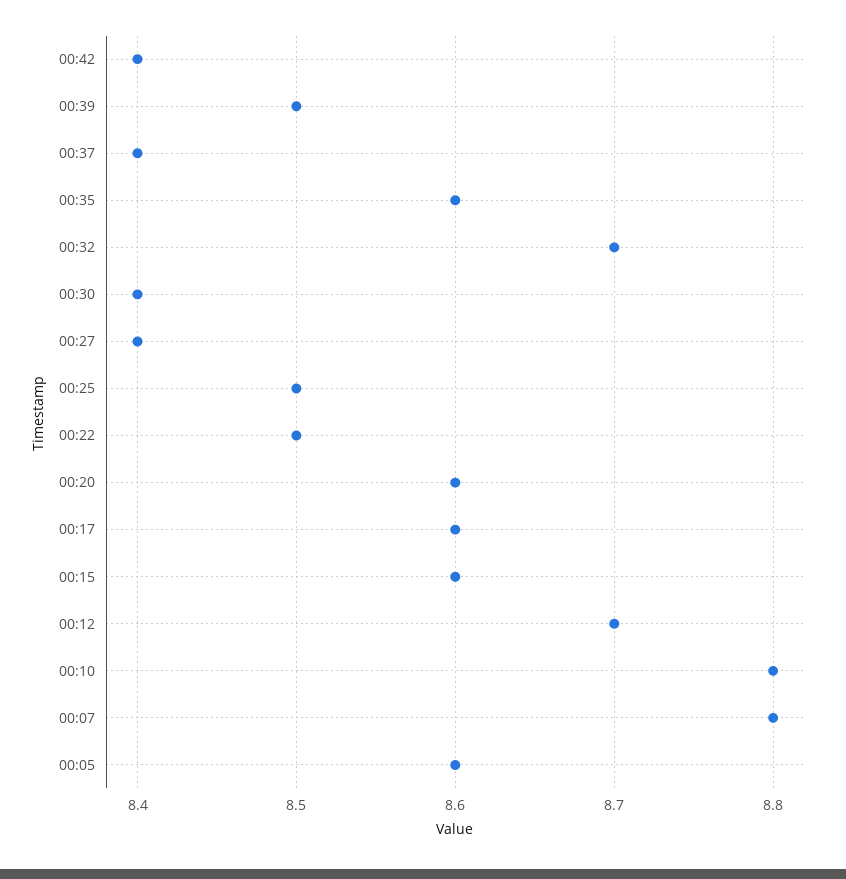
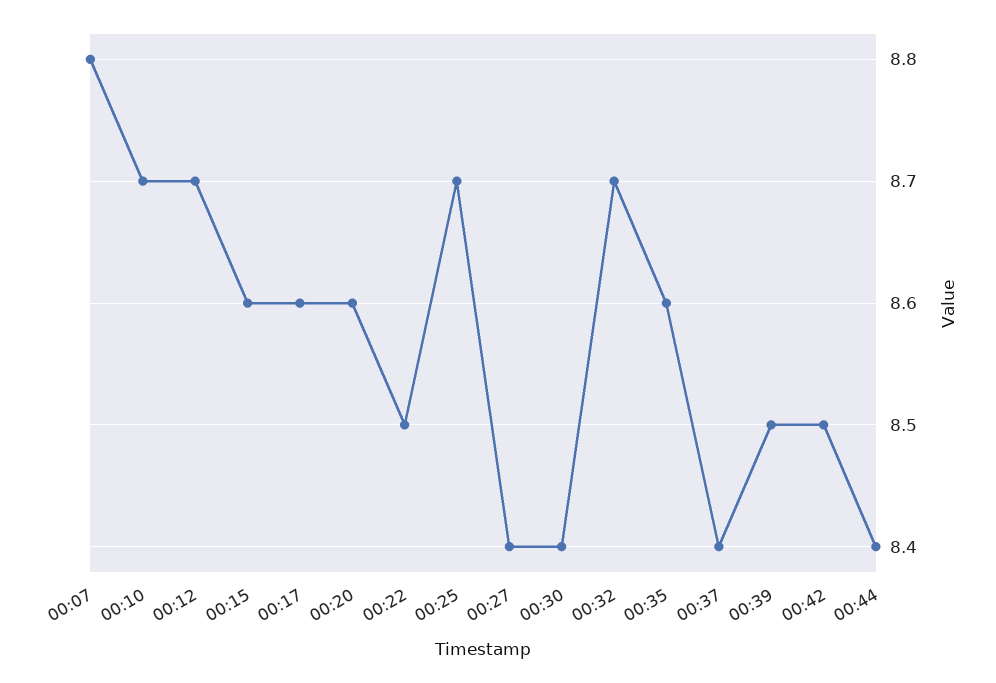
00:42: 8.4 -> 8.5
00:25: 8.5 -> 8.7
00:10: 8.8 -> 8.7
00:05: 8.6 -> none
00:44: none -> 8.4

